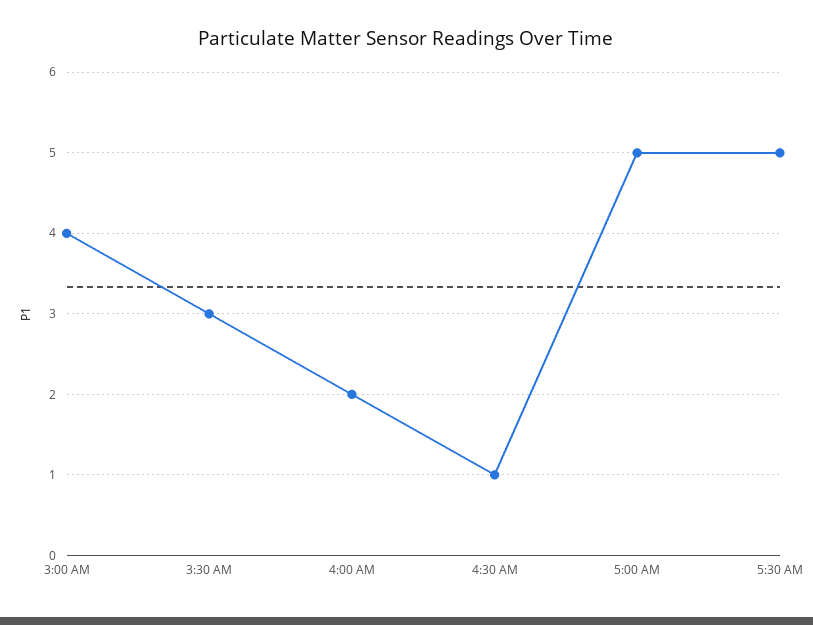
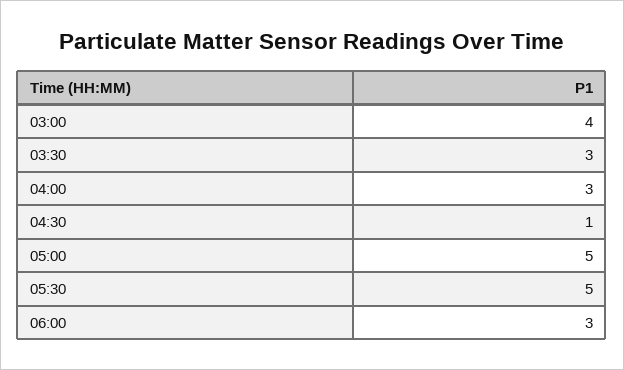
4:00 AM: 2 -> 3
06:00: none -> 3

